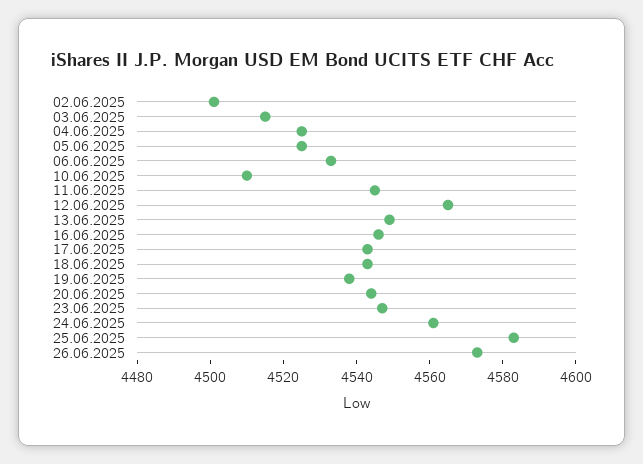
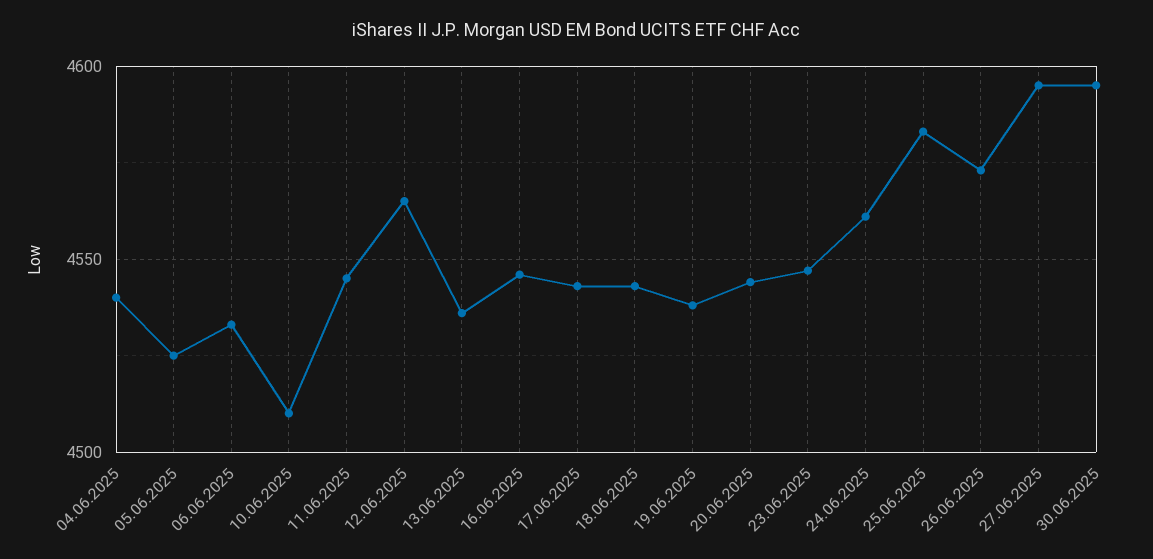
02.06.2025: 4500 -> none
03.06.2025: 4515 -> none
04.06.2025: 4525 -> 4540
13.06.2025: 4550 -> 4535
27.06.2025: none -> 4595
30.06.2025: none -> 4595

